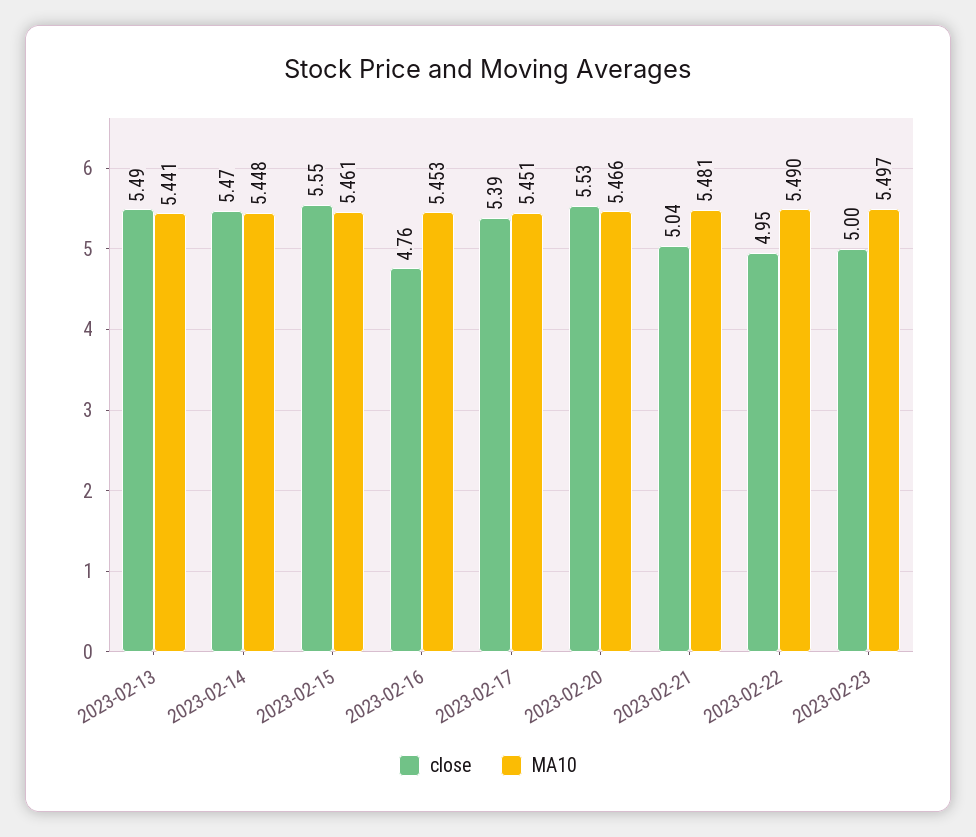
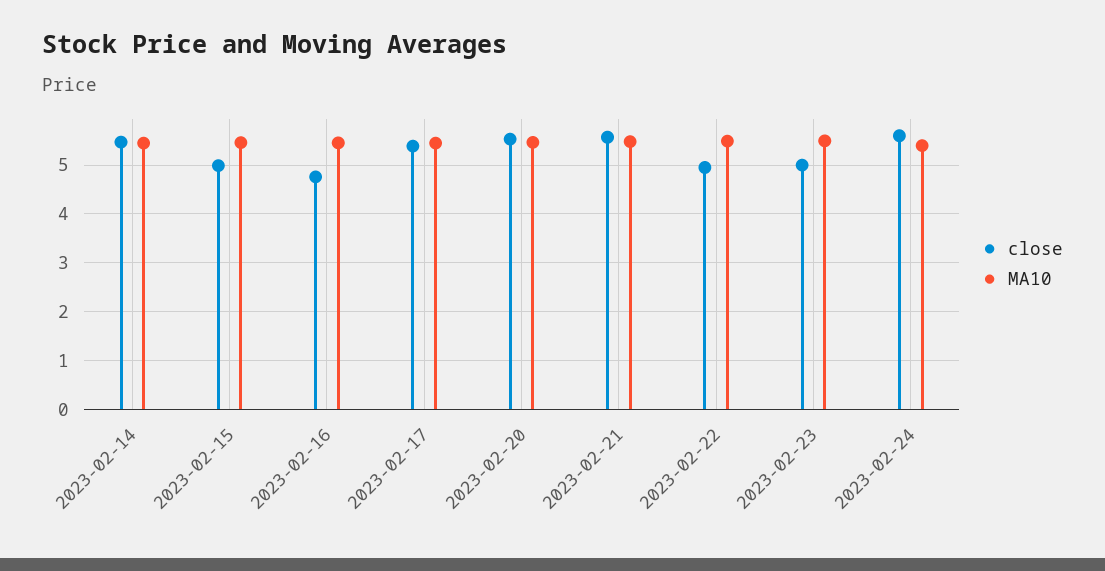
close, 2023-02-13: 5.49 -> none
MA10, 2023-02-13: 5.441 -> none
close, 2023-02-15: 5.55 -> 5
close, 2023-02-21: 5.04 -> 5.6
close, 2023-02-24: none -> 5.6
MA10, 2023-02-24: none -> 5.4

